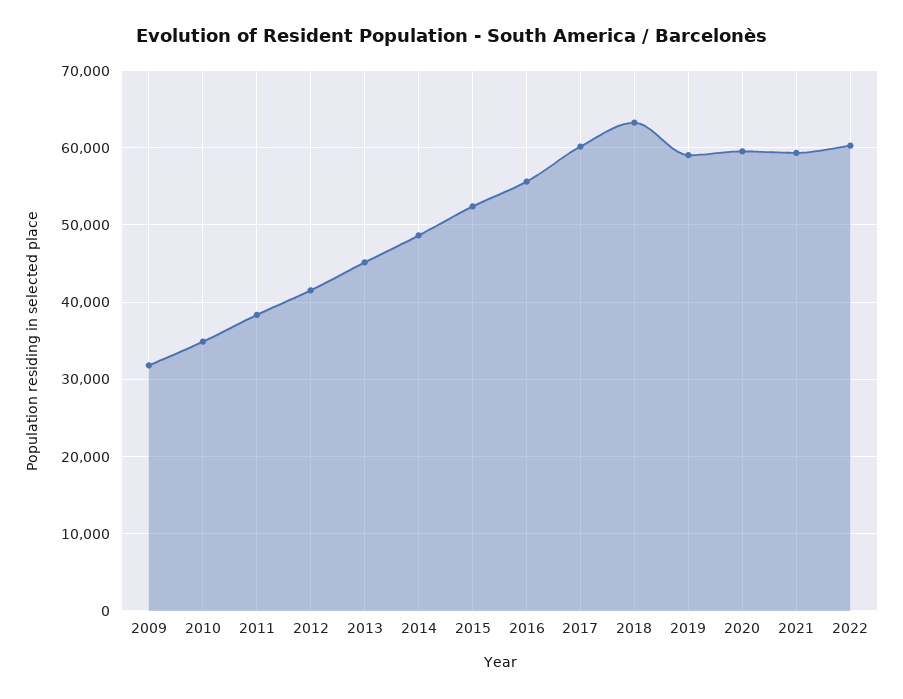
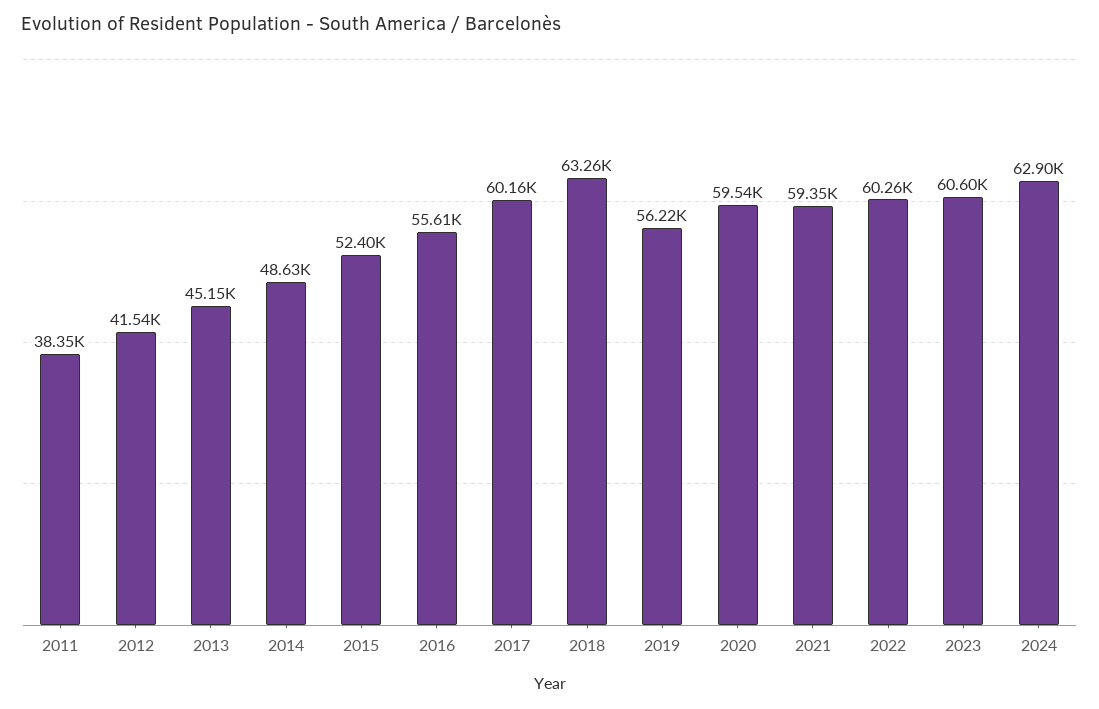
2009: 32000 -> none
2010: 35000 -> none
2019: 59000 -> 56220
2023: none -> 60600
2024: none -> 62900

